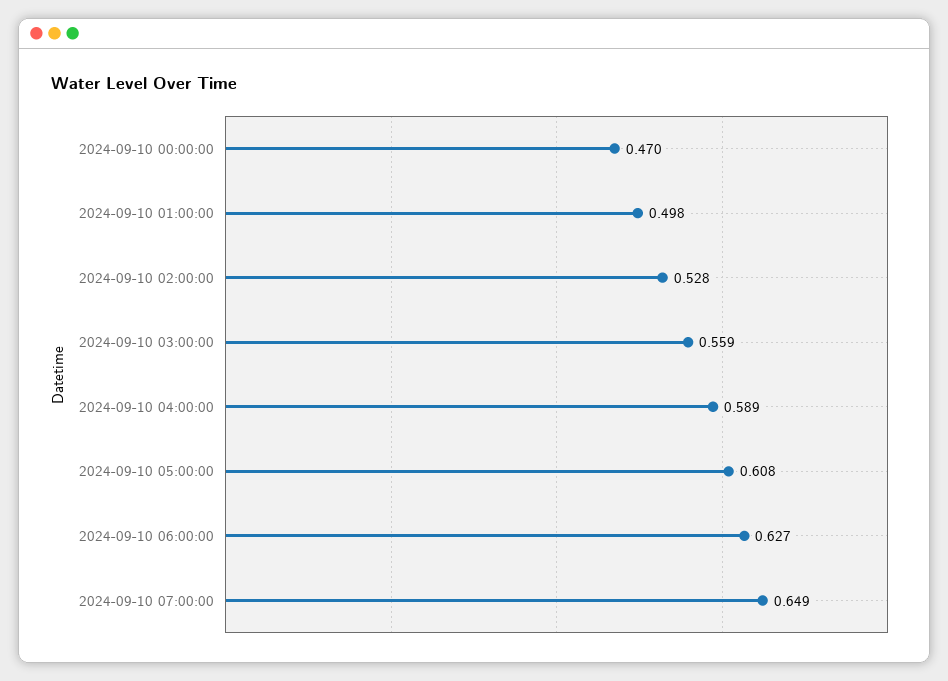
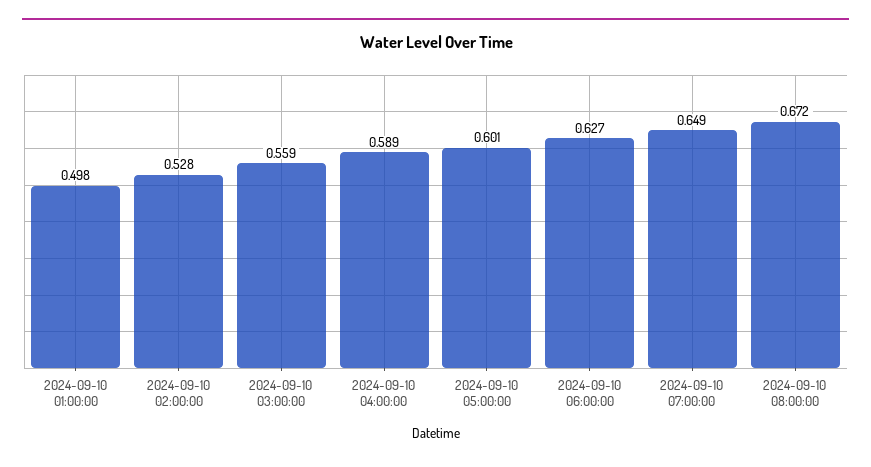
2024-09-10 00:00:00: 0.47 -> none
2024-09-10 05:00:00: 0.608 -> 0.601
2024-09-10 08:00:00: none -> 0.672

